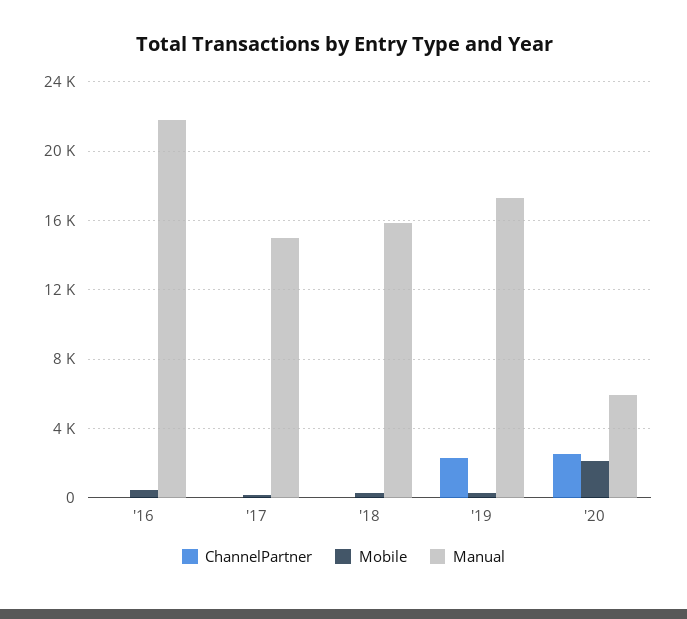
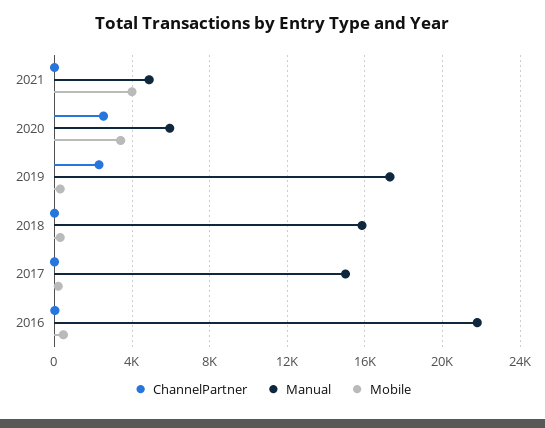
Mobile, '20: 2000 -> 3500
ChannelPartner, 2021: none -> 0
Manual, 2021: none -> 5000
Mobile, 2021: none -> 4000

